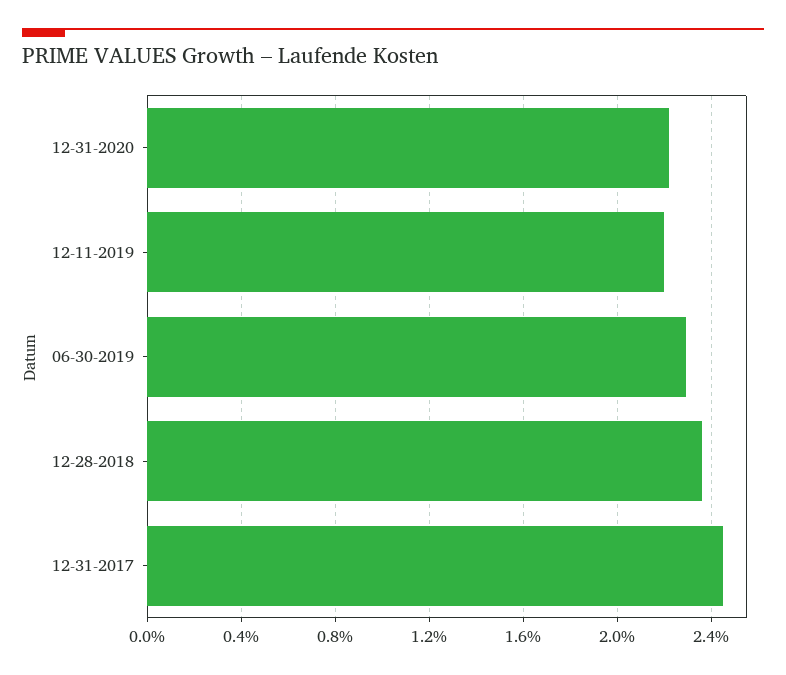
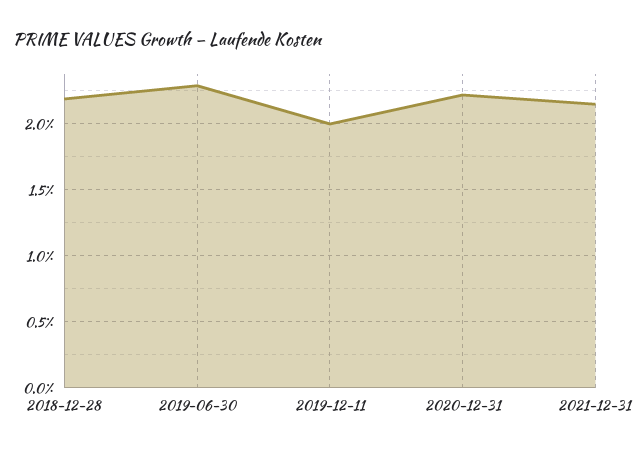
12-11-2019: 2.2 -> 2
12-28-2018: 2.35 -> 2.2
12-31-2017: 2.45 -> none
2021-12-31: none -> 2.15

